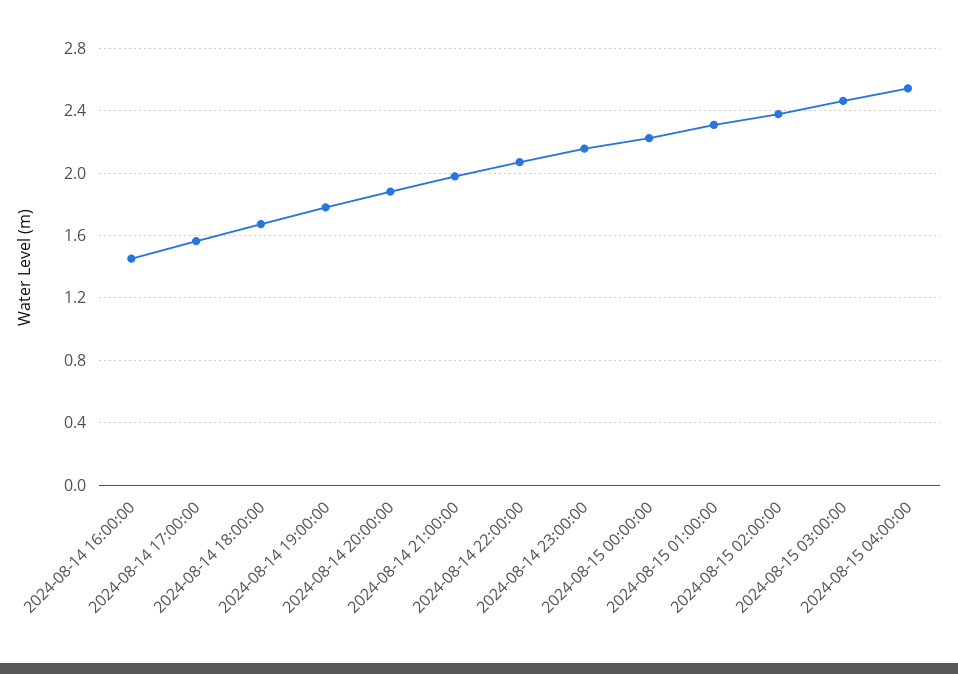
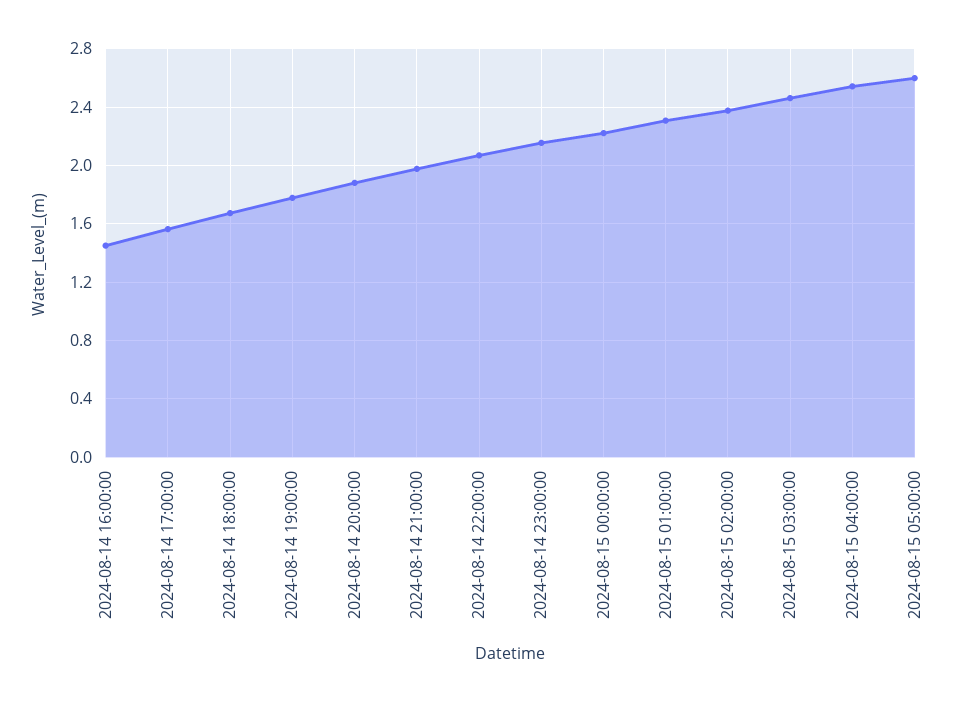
2024-08-15 05:00:00: none -> 2.6

